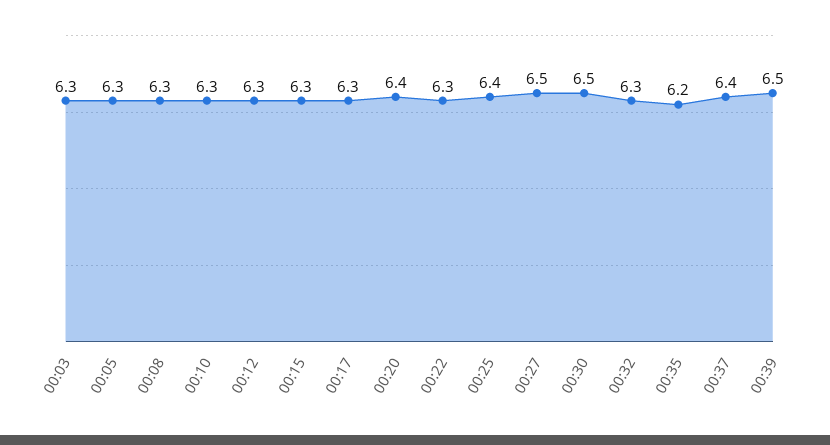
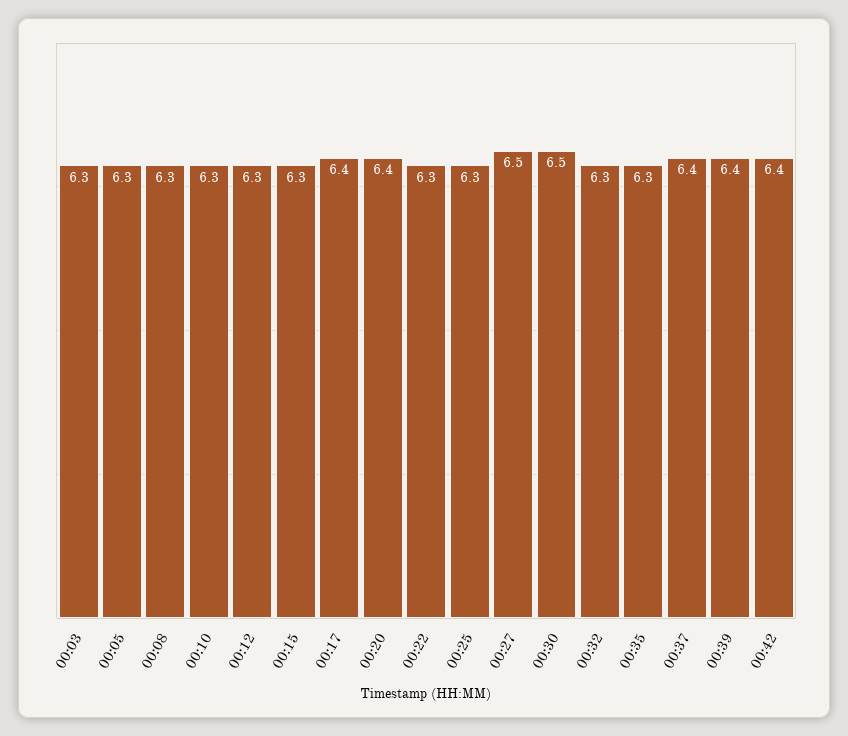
00:17: 6.3 -> 6.4
00:25: 6.4 -> 6.3
00:35: 6.2 -> 6.3
00:39: 6.5 -> 6.4
00:42: none -> 6.4

